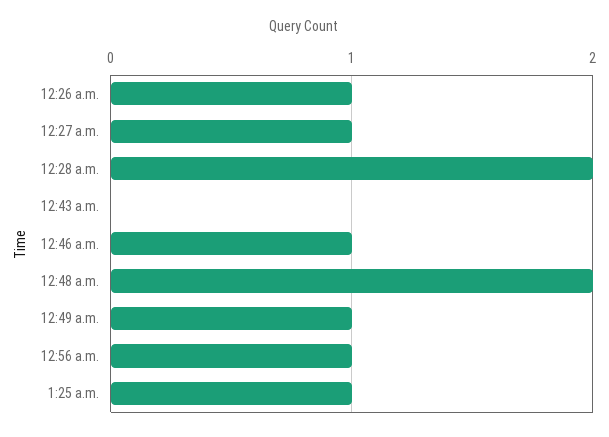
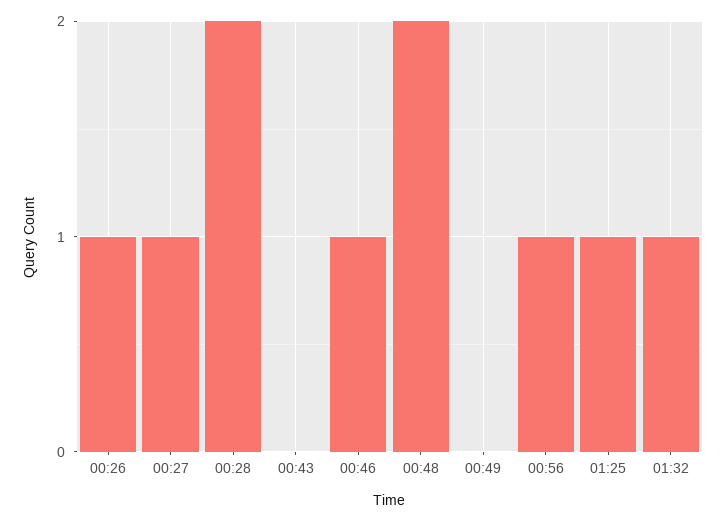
12:49 a.m.: 1 -> 0
01:32: none -> 1

